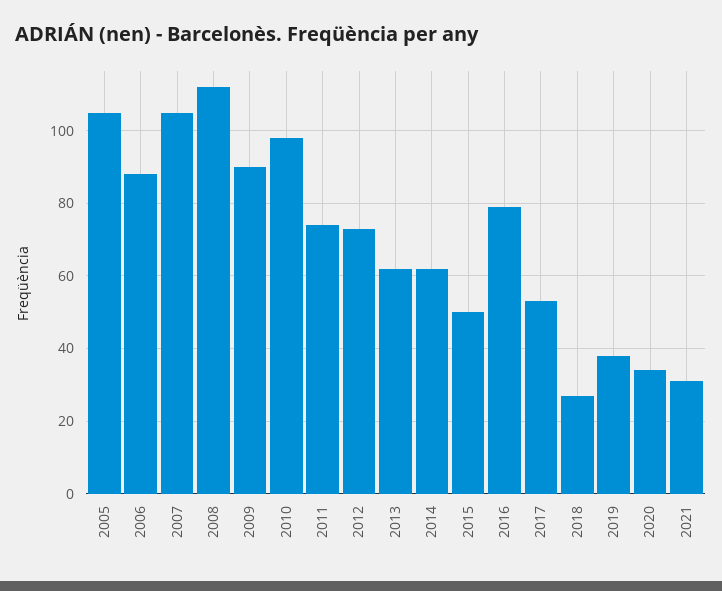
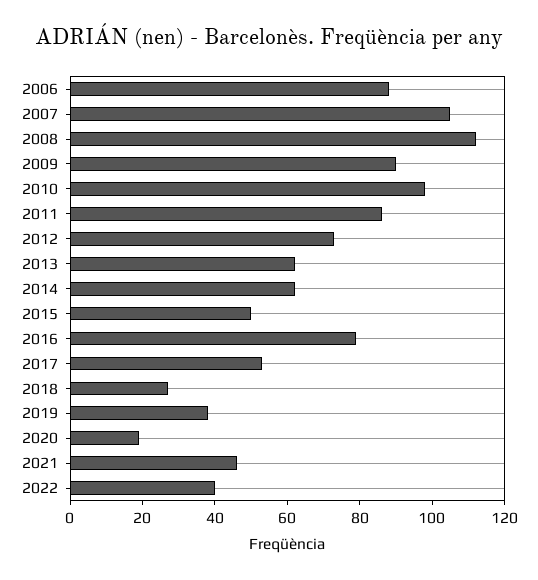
2005: 105 -> none
2011: 75 -> 85
2020: 35 -> 20
2021: 30 -> 45
2022: none -> 40

